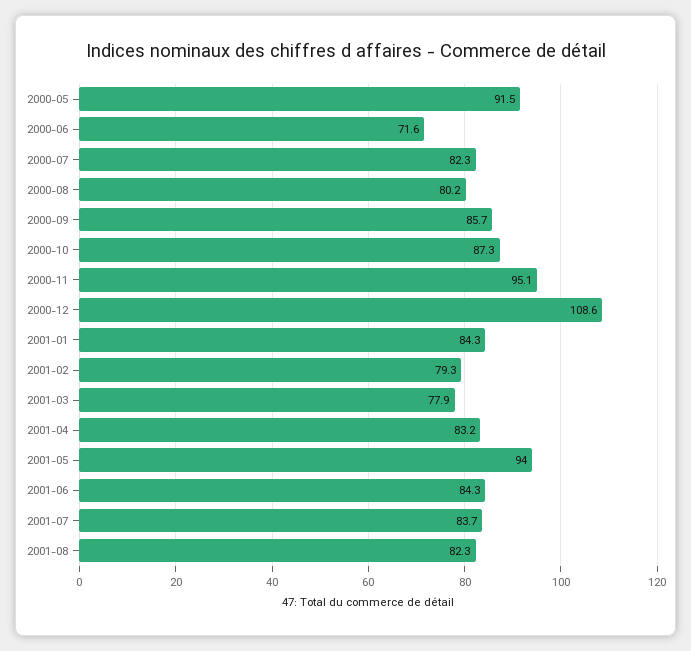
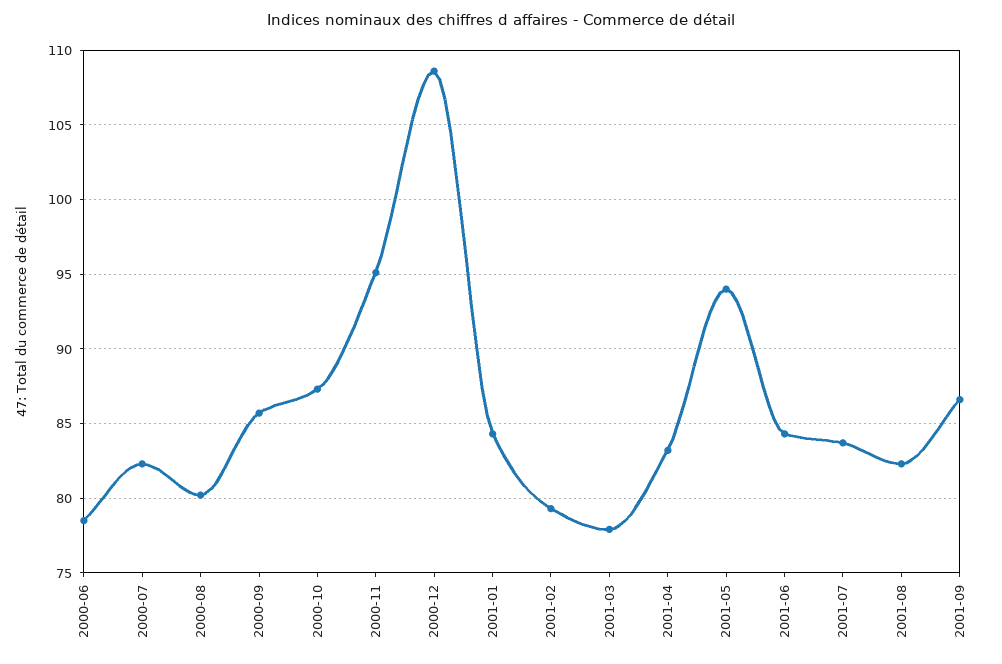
2000-05: 91.5 -> none
2000-06: 71.6 -> 78.5
2001-09: none -> 86.5

